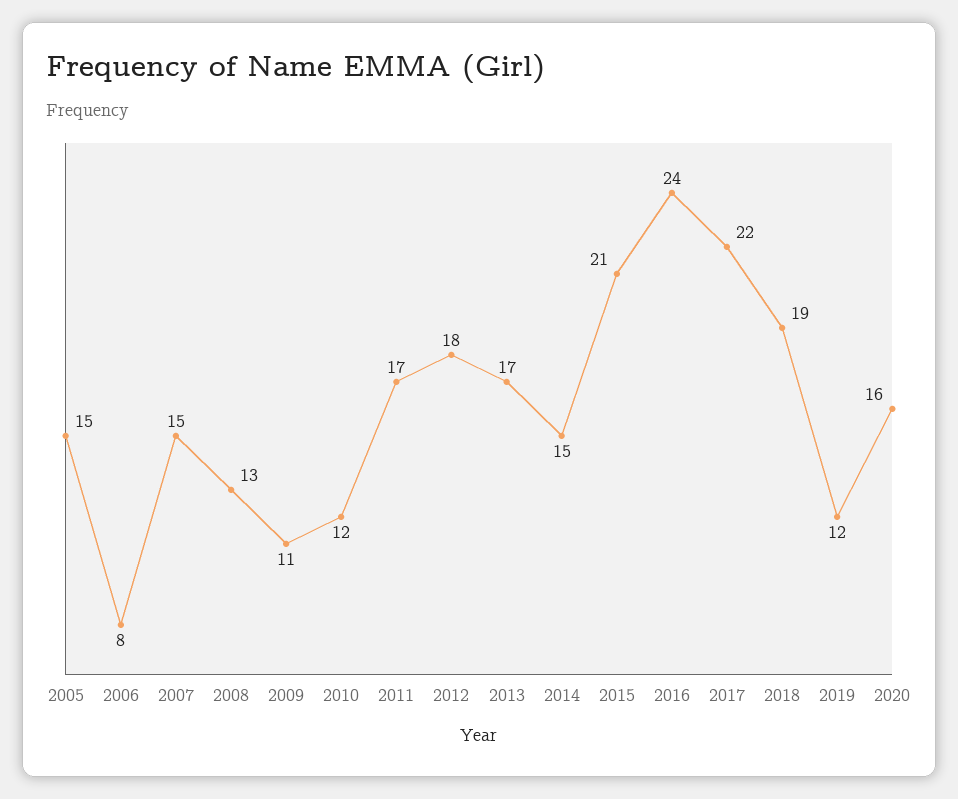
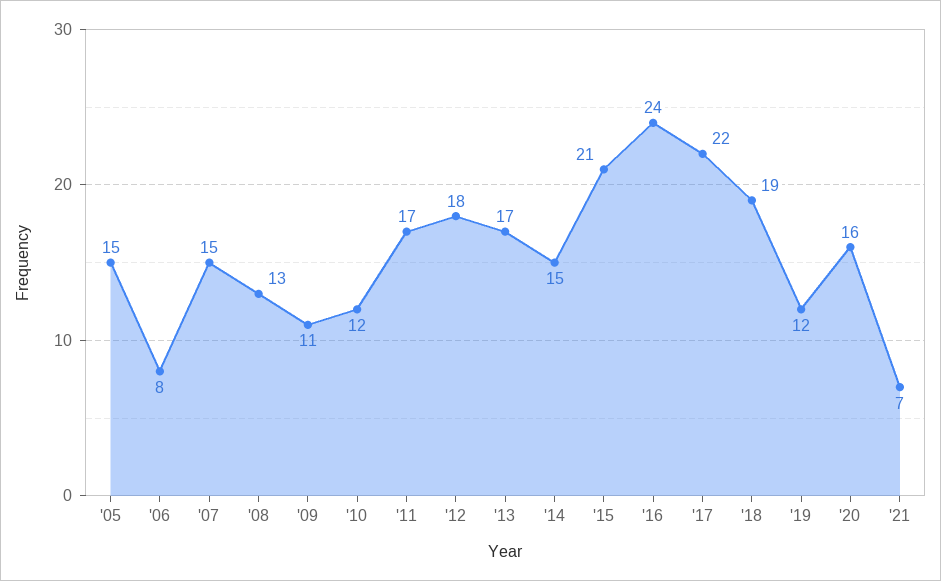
'21: none -> 7

